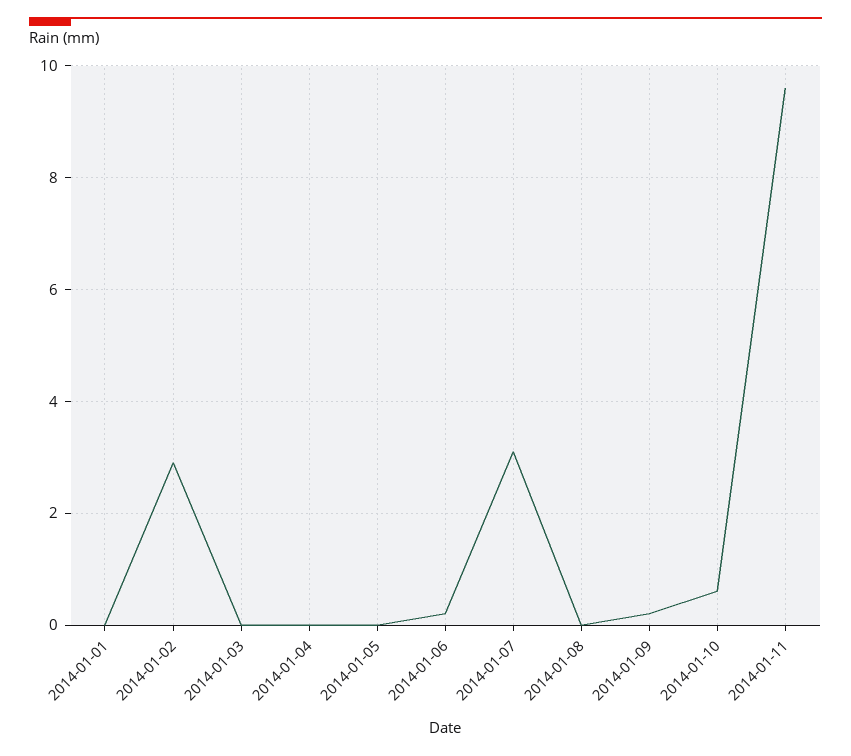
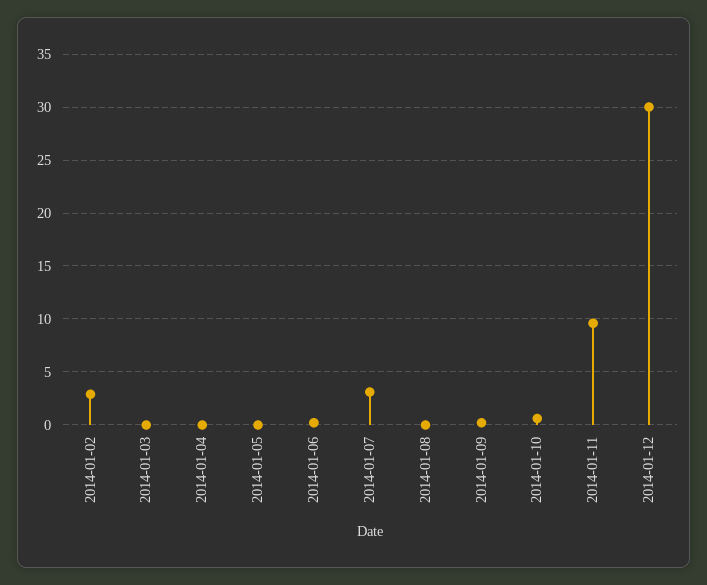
2014-01-01: 0 -> none
2014-01-12: none -> 30

